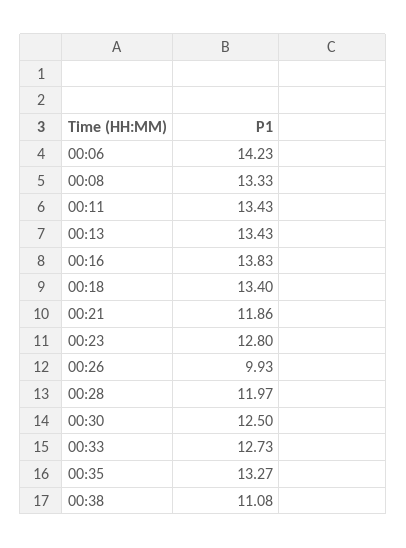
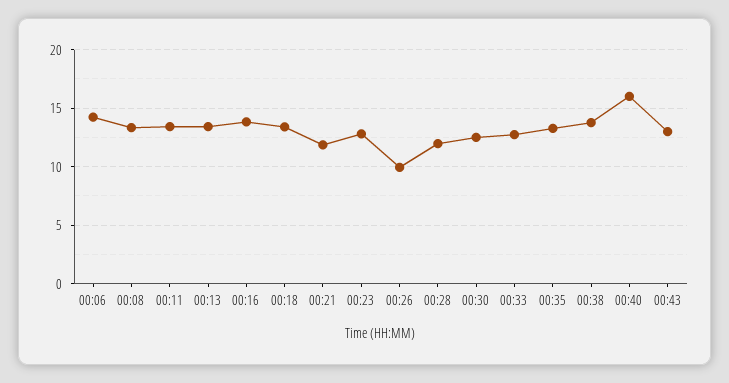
00:38: 11.08 -> 14
00:40: none -> 16
00:43: none -> 13

